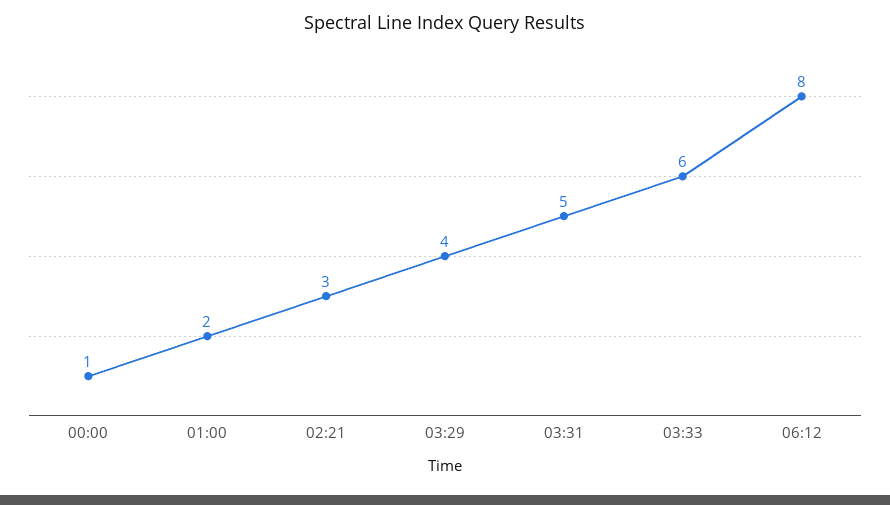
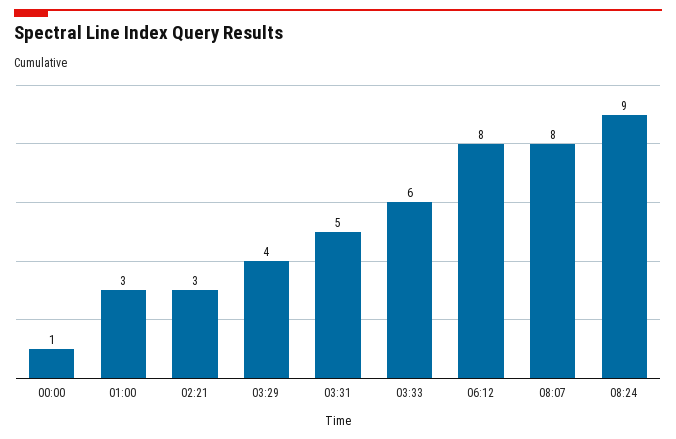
01:00: 2 -> 3
08:07: none -> 8
08:24: none -> 9

